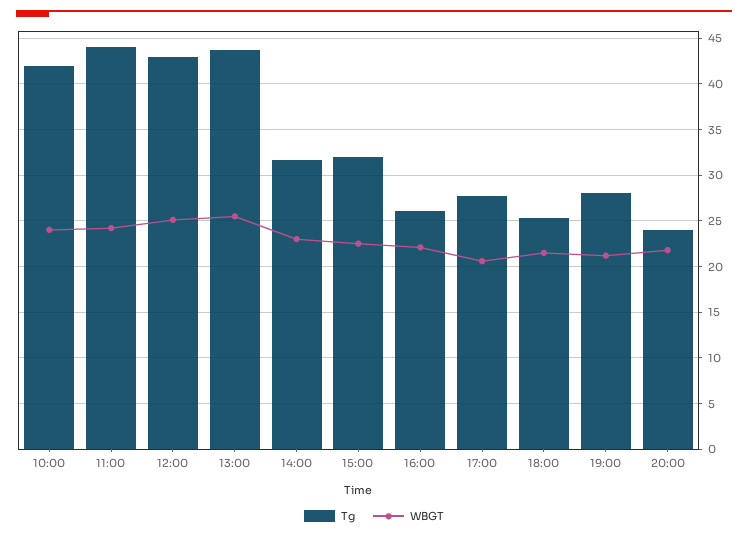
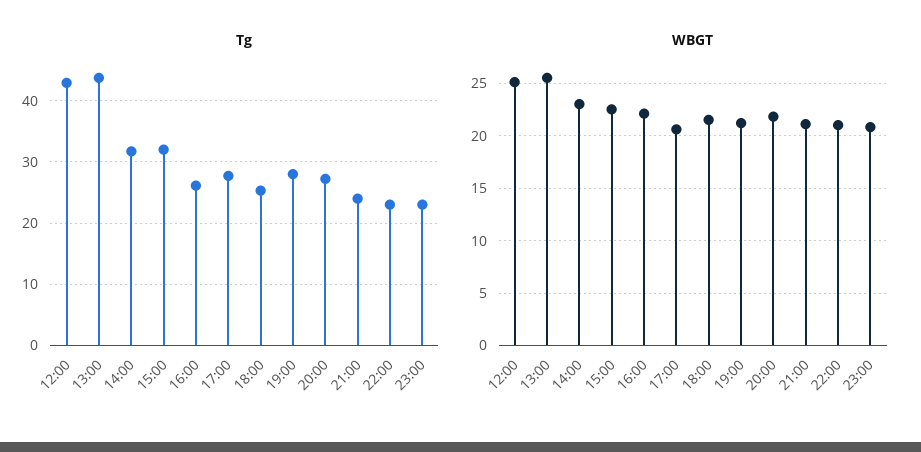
Tg, 10:00: 42 -> none
WBGT, 10:00: 24 -> none
Tg, 11:00: 44 -> none
WBGT, 11:00: 24 -> none
Tg, 20:00: 24 -> 27
Tg, 21:00: none -> 24
Tg, 22:00: none -> 23
Tg, 23:00: none -> 23
WBGT, 21:00: none -> 21
WBGT, 22:00: none -> 21
WBGT, 23:00: none -> 21

